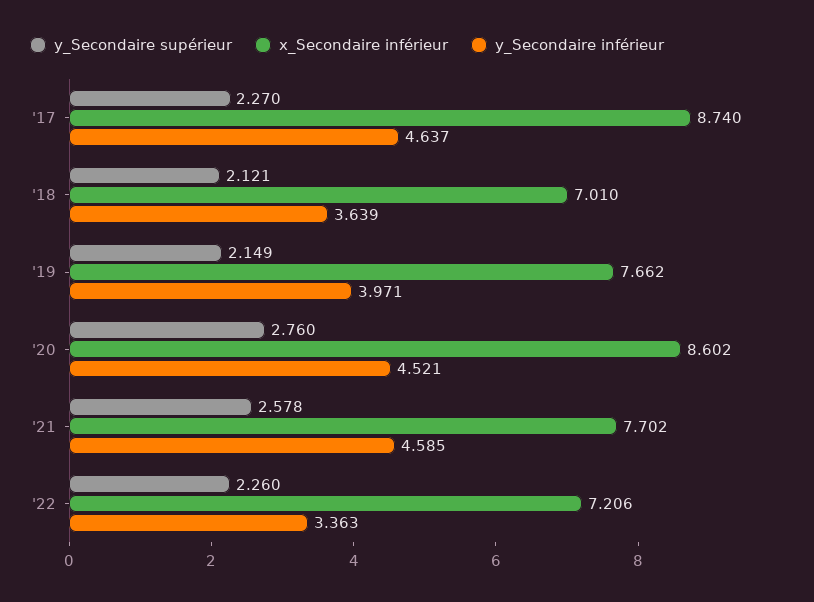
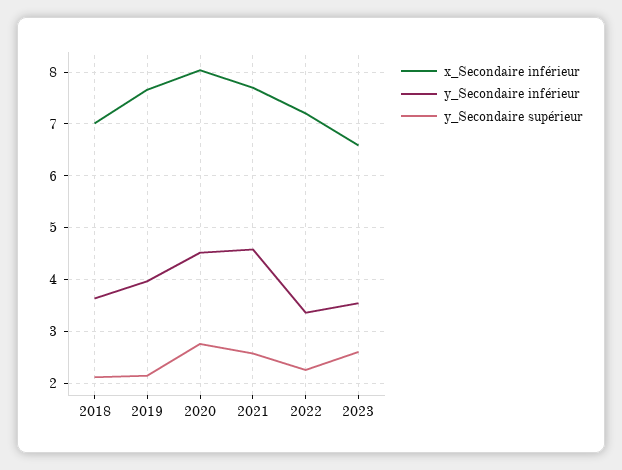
y_Secondaire supérieur, '17: 2.27 -> none
x_Secondaire inférieur, '17: 8.74 -> none
y_Secondaire inférieur, '17: 4.637 -> none
x_Secondaire inférieur, '20: 8.602 -> 8
x_Secondaire inférieur, 2023: none -> 6.6
y_Secondaire inférieur, 2023: none -> 3.6
y_Secondaire supérieur, 2023: none -> 2.6

